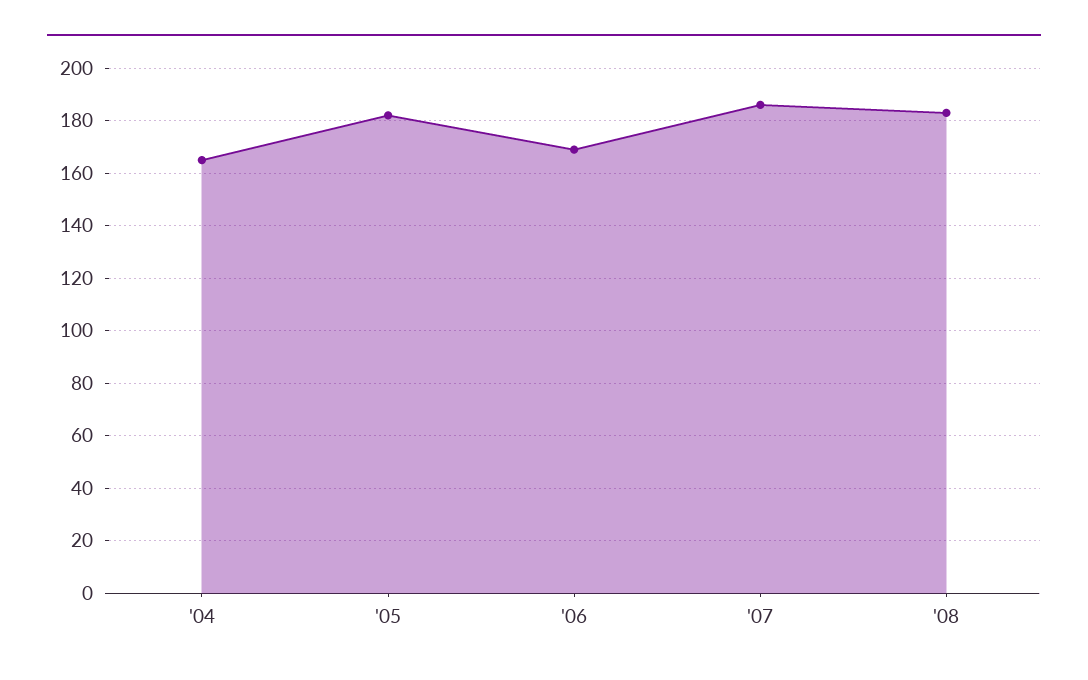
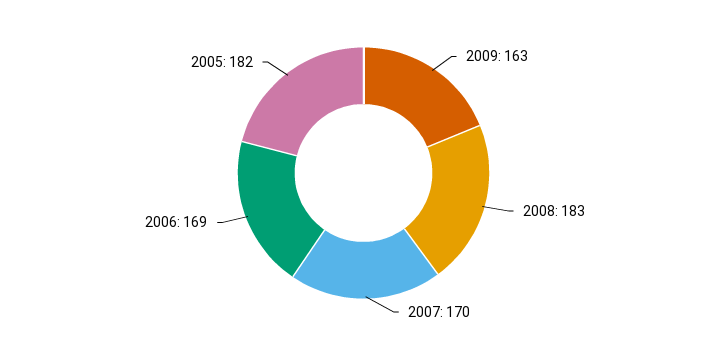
'04: 165 -> none
'07: 185 -> 170
2009: none -> 163

